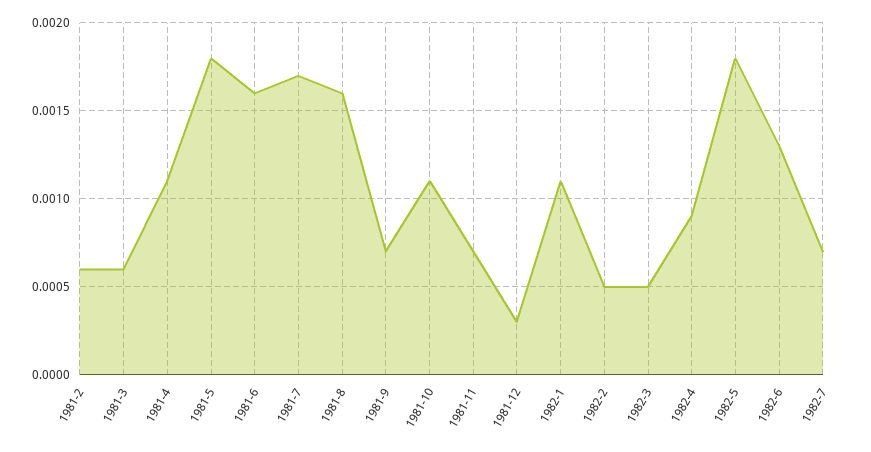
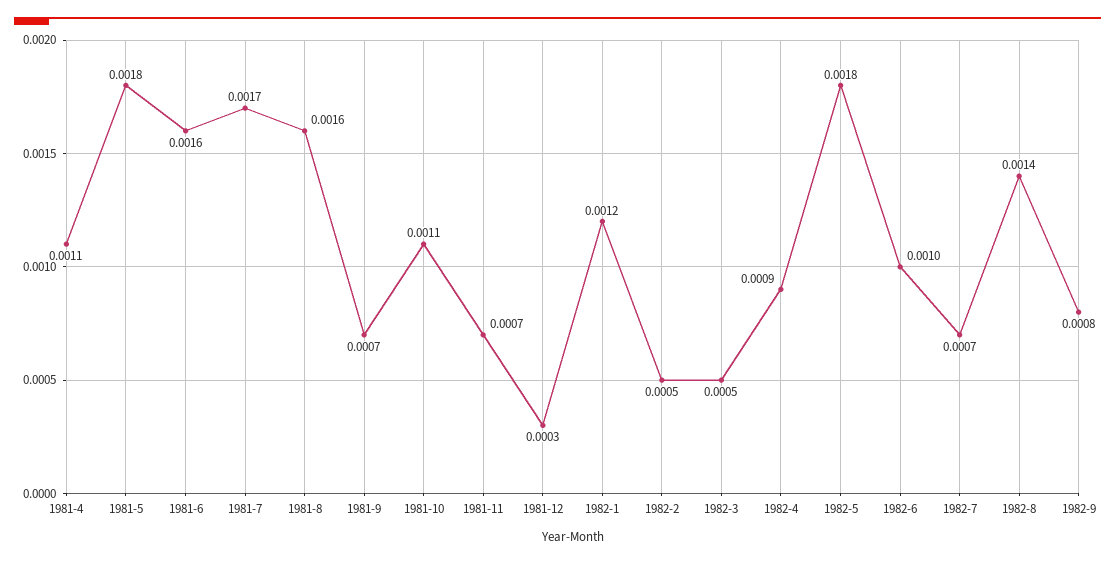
1981-2: 0.0006 -> none
1981-3: 0.0006 -> none
1982-1: 0.0011 -> 0.0012
1982-6: 0.0013 -> 0.001
1982-8: none -> 0.0014
1982-9: none -> 0.0008

